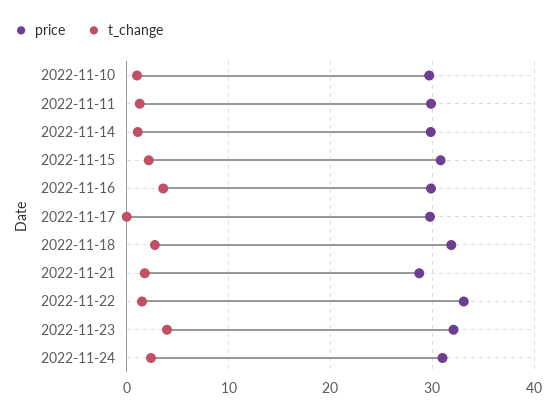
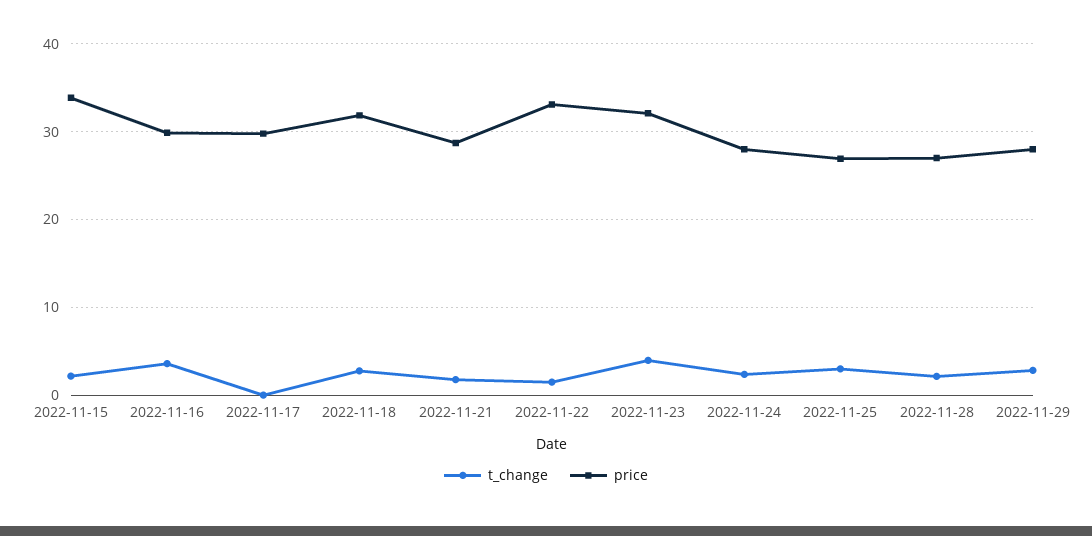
price, 2022-11-10: 30 -> none
t_change, 2022-11-10: 1 -> none
price, 2022-11-11: 30 -> none
t_change, 2022-11-11: 1 -> none
price, 2022-11-14: 30 -> none
t_change, 2022-11-14: 1 -> none
price, 2022-11-15: 31 -> 34
price, 2022-11-24: 31 -> 28
t_change, 2022-11-25: none -> 3
price, 2022-11-25: none -> 27
t_change, 2022-11-28: none -> 2
price, 2022-11-28: none -> 27
t_change, 2022-11-29: none -> 3
price, 2022-11-29: none -> 28

